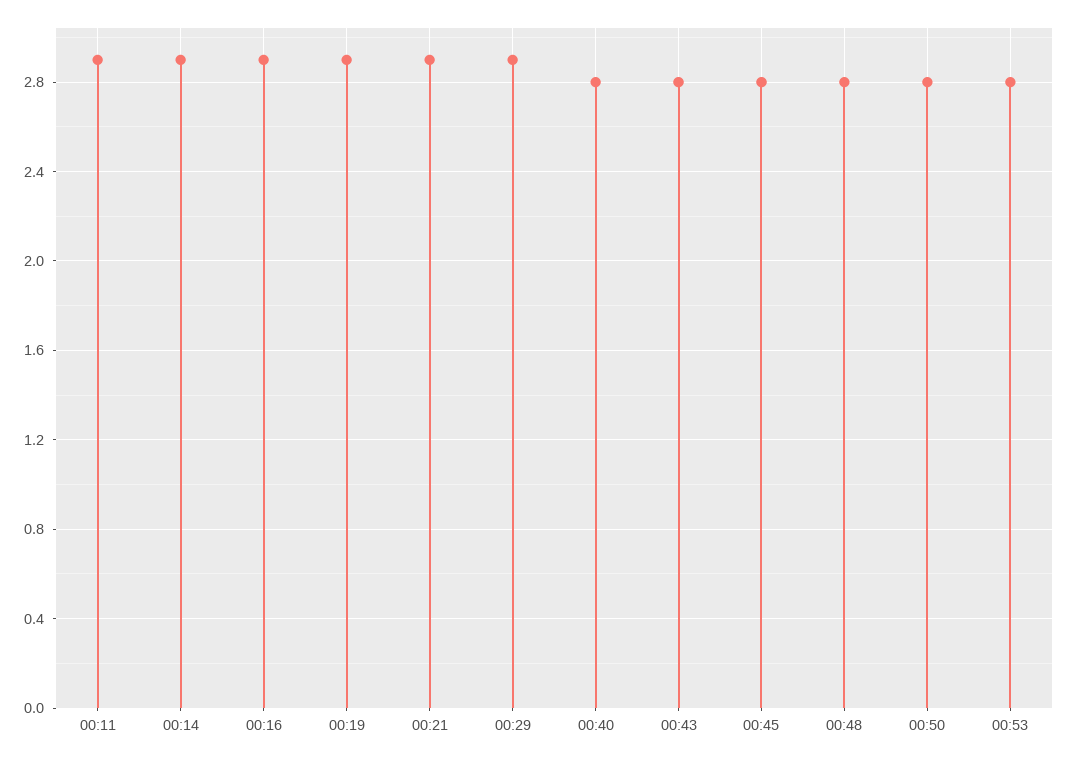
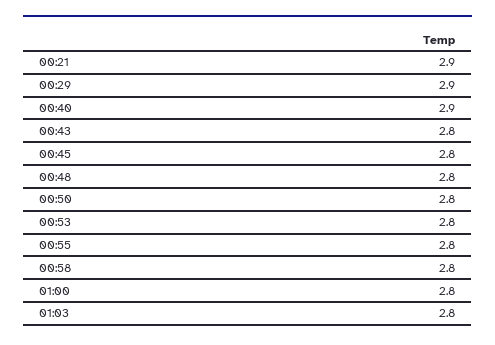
00:11: 2.9 -> none
00:14: 2.9 -> none
00:16: 2.9 -> none
00:19: 2.9 -> none
00:40: 2.8 -> 2.9
00:55: none -> 2.8
00:58: none -> 2.8
01:00: none -> 2.8
01:03: none -> 2.8

